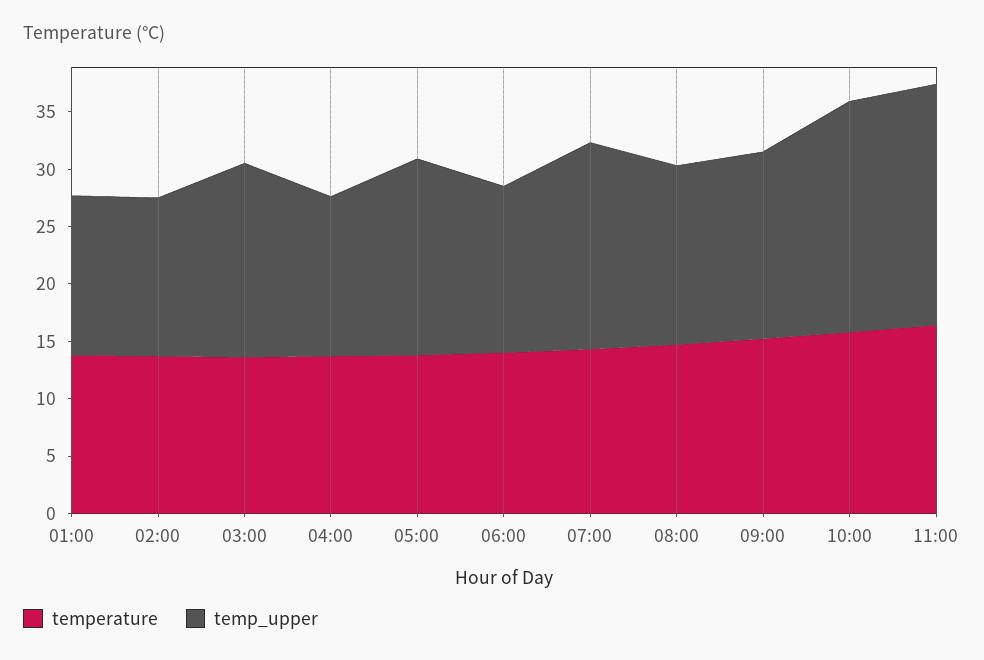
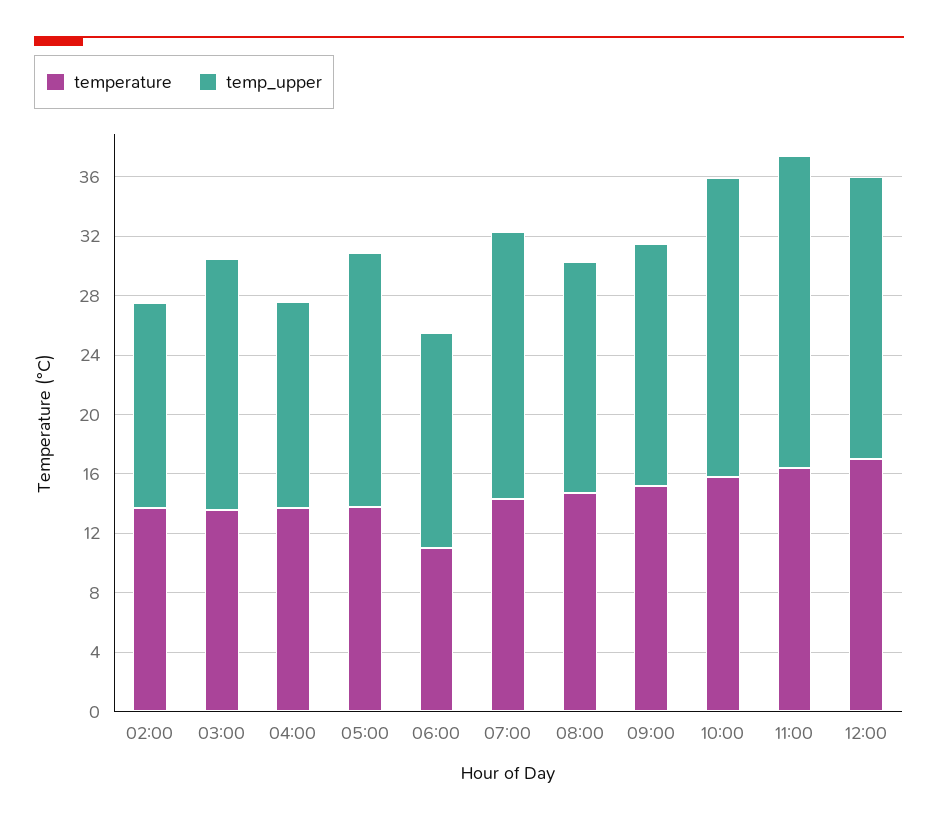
temperature, 01:00: 14 -> none
temp_upper, 01:00: 14 -> none
temperature, 06:00: 14 -> 11
temperature, 12:00: none -> 17
temp_upper, 12:00: none -> 19

